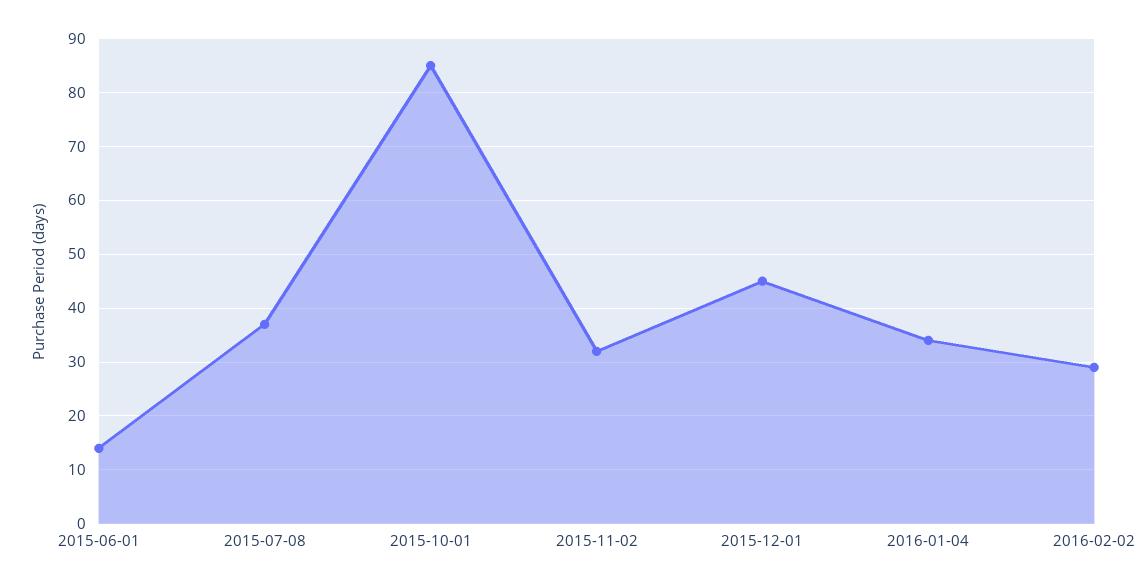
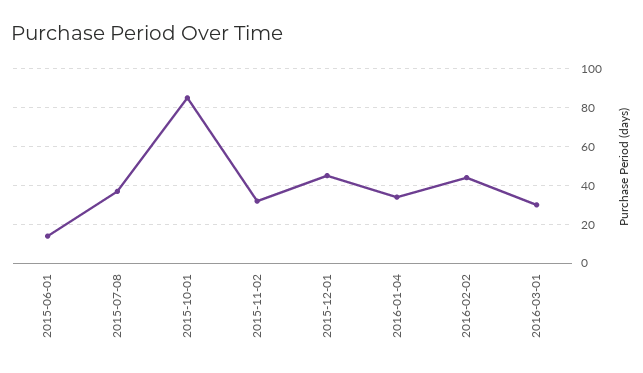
2016-02-02: 30 -> 45
2016-03-01: none -> 30

